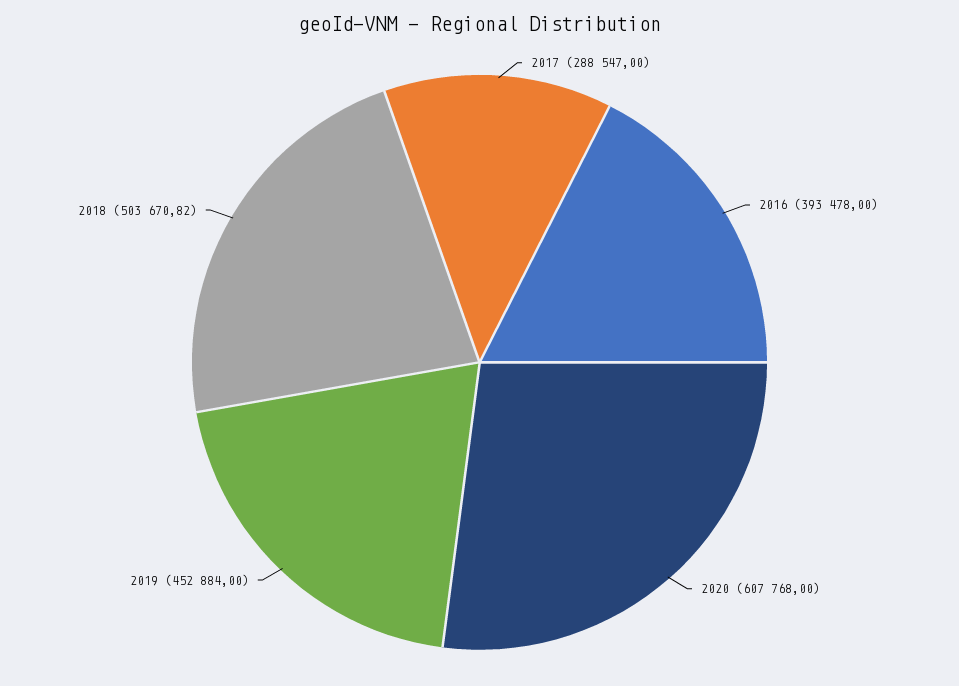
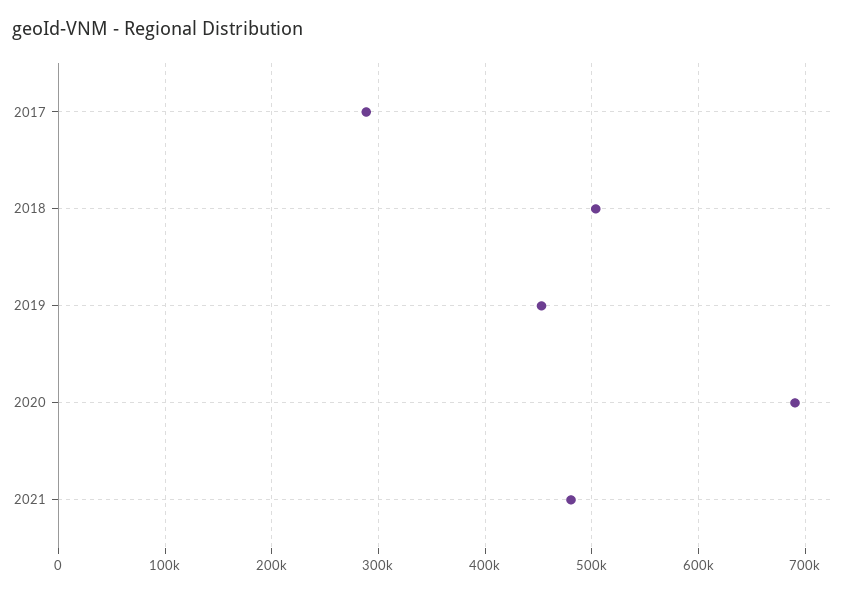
2016: 393478 -> none
2020: 607768 -> 690000
2021: none -> 480000

